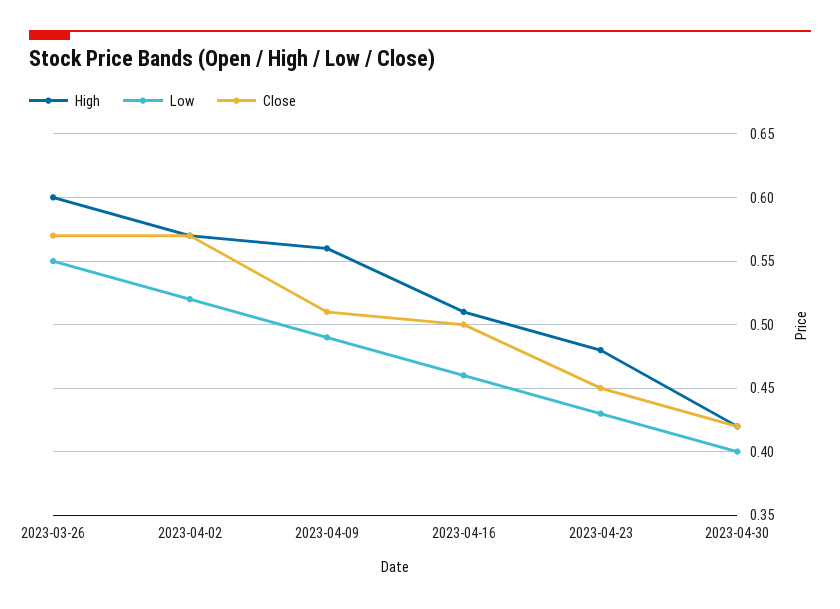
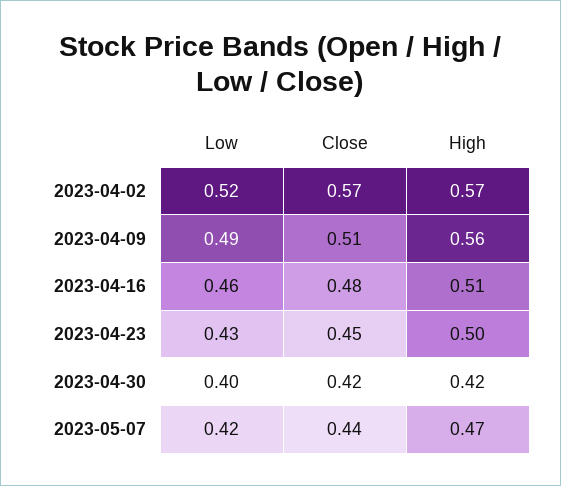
High, 2023-03-26: 0.6 -> none
Low, 2023-03-26: 0.55 -> none
Close, 2023-03-26: 0.57 -> none
Close, 2023-04-16: 0.5 -> 0.48
High, 2023-04-23: 0.48 -> 0.5
Low, 2023-05-07: none -> 0.42
Close, 2023-05-07: none -> 0.44
High, 2023-05-07: none -> 0.47

